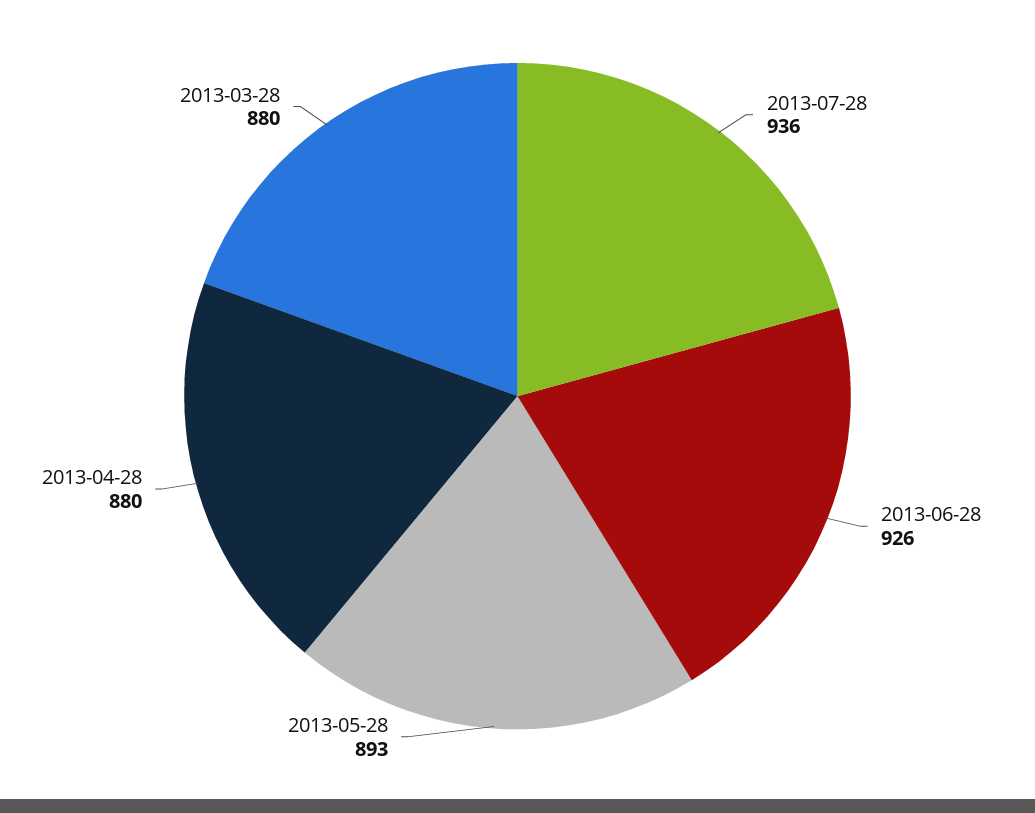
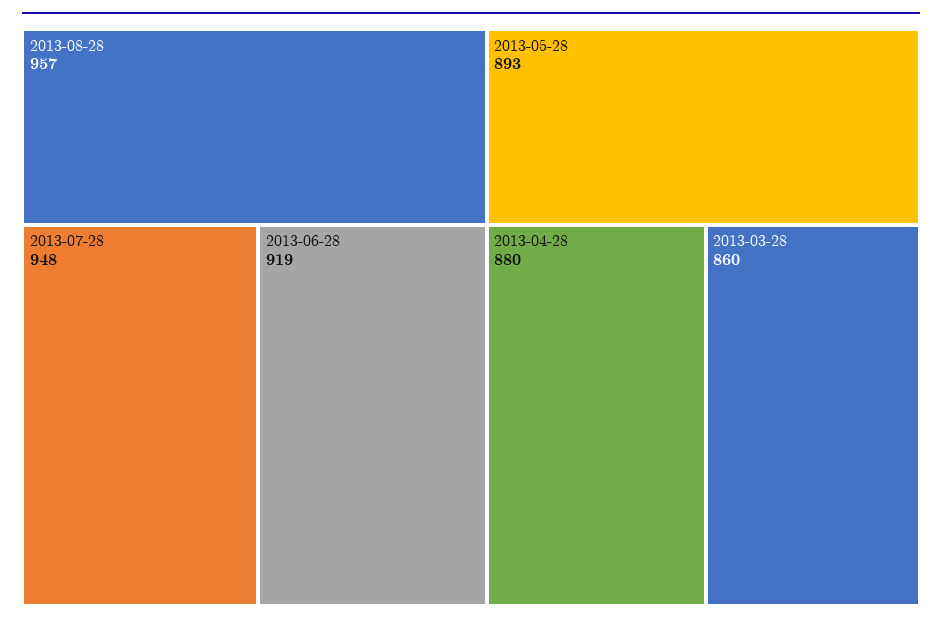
2013-07-28: 936 -> 948
2013-06-28: 926 -> 919
2013-03-28: 880 -> 860
2013-08-28: none -> 957

